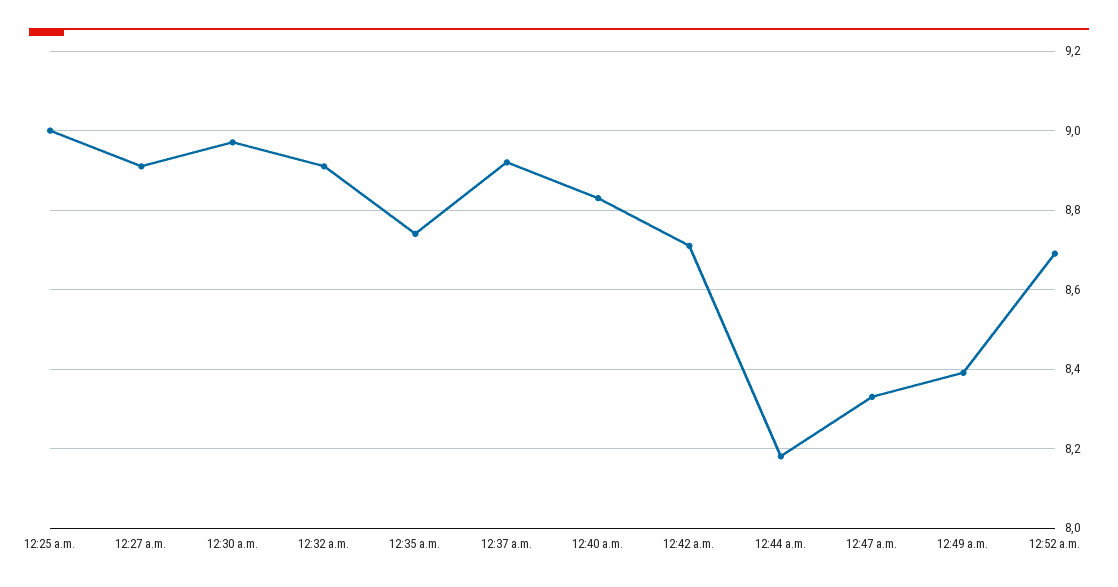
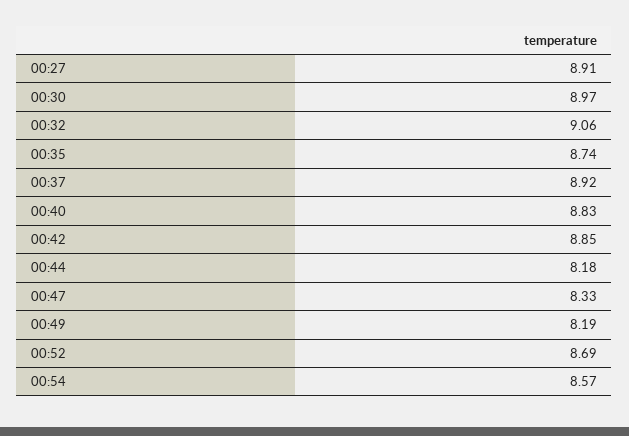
12:25 a.m.: 9 -> none
12:32 a.m.: 8.9 -> 9.06
12:42 a.m.: 8.7 -> 8.85
12:49 a.m.: 8.4 -> 8.19
00:54: none -> 8.57

